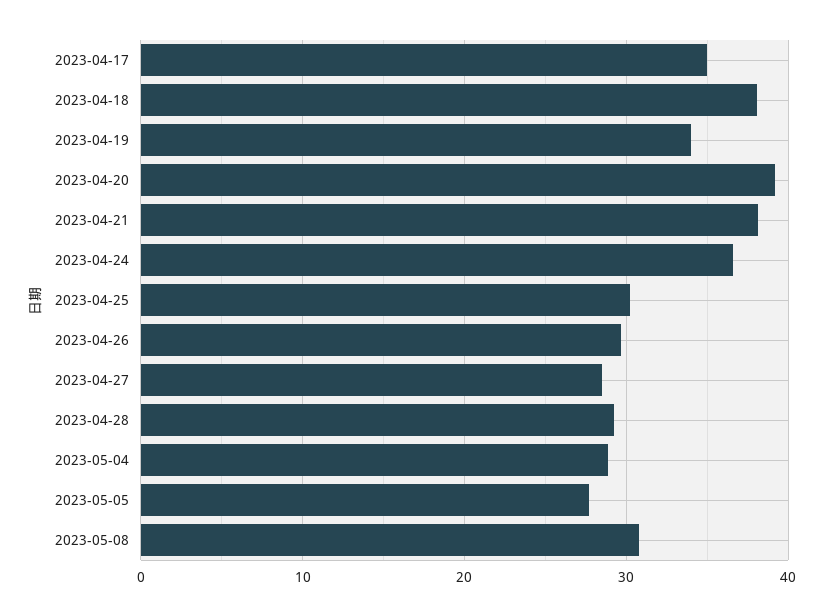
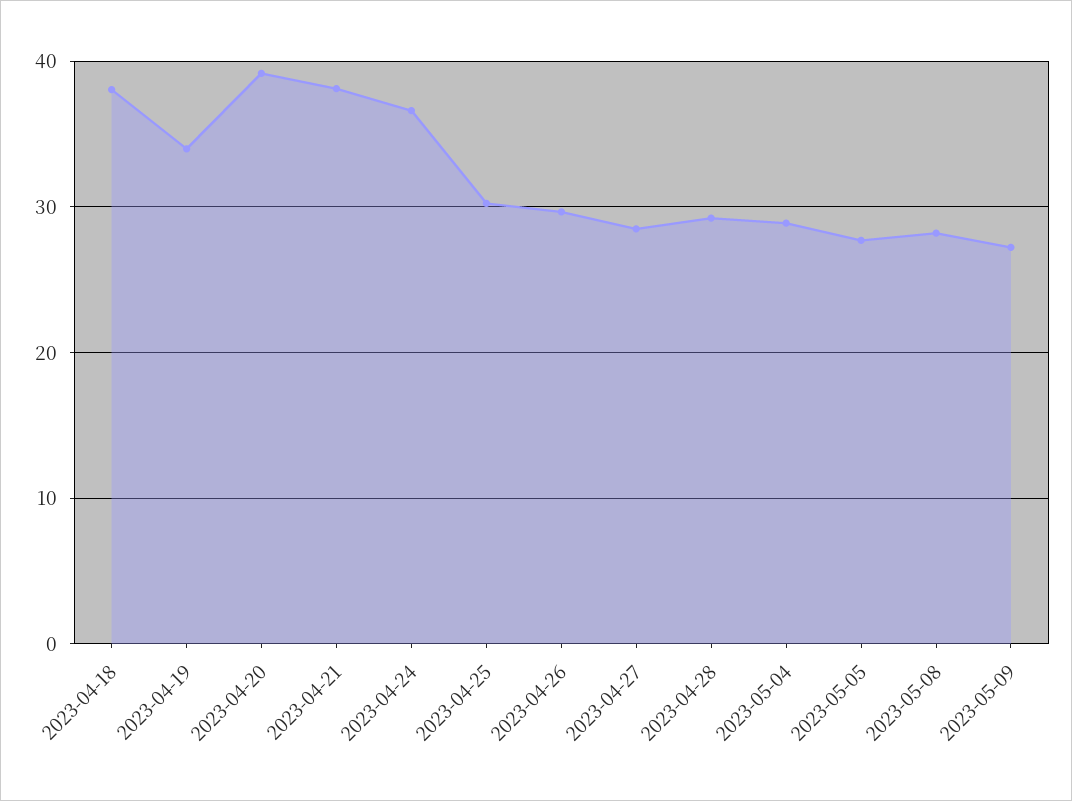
2023-04-17: 35 -> none
2023-05-08: 31 -> 28
2023-05-09: none -> 27

